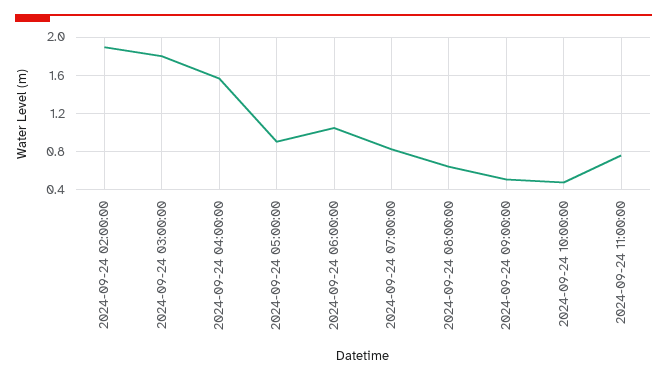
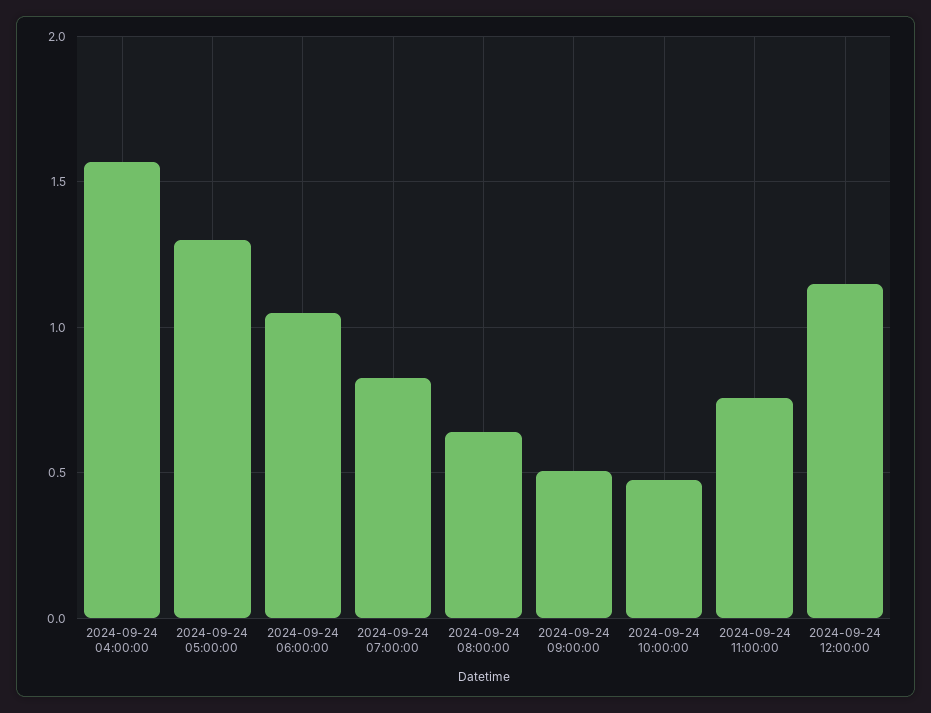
2024-09-24 02:00:00: 1.9 -> none
2024-09-24 03:00:00: 1.8 -> none
2024-09-24 05:00:00: 0.9 -> 1.3
2024-09-24 12:00:00: none -> 1.15

